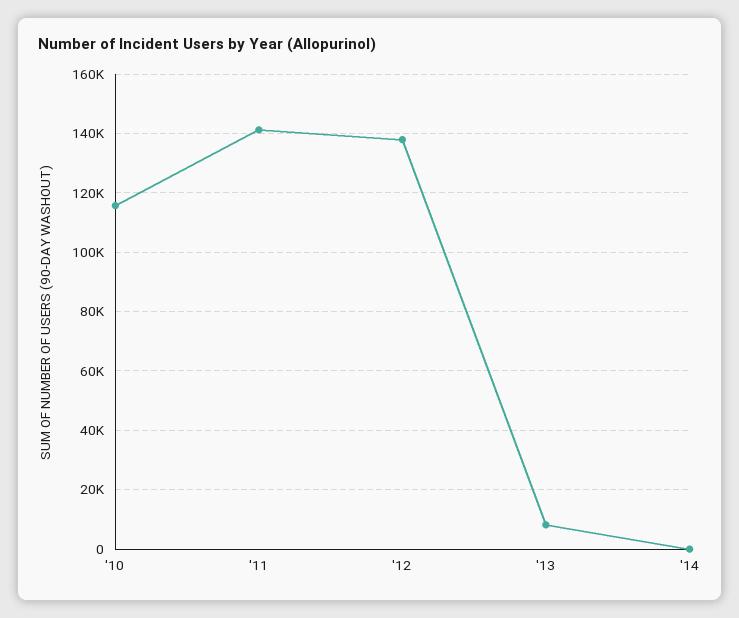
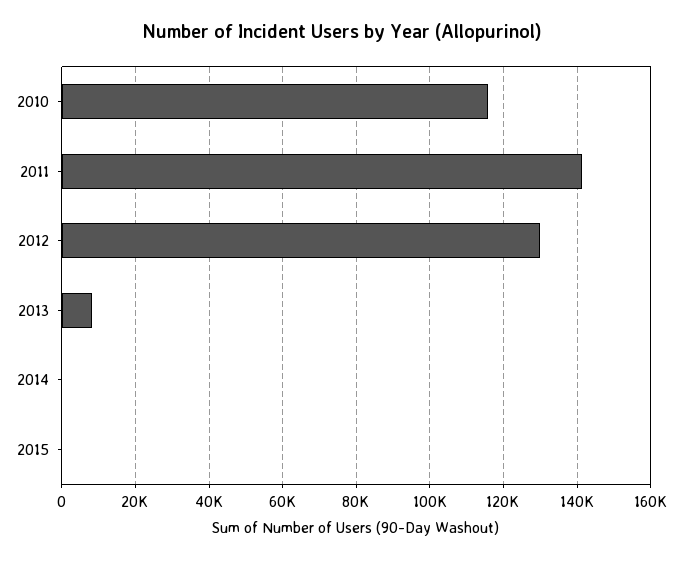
'12: 137500 -> 130000
2015: none -> 0

